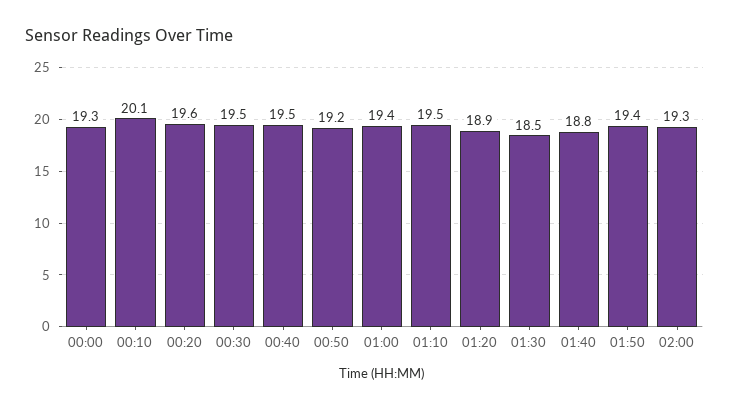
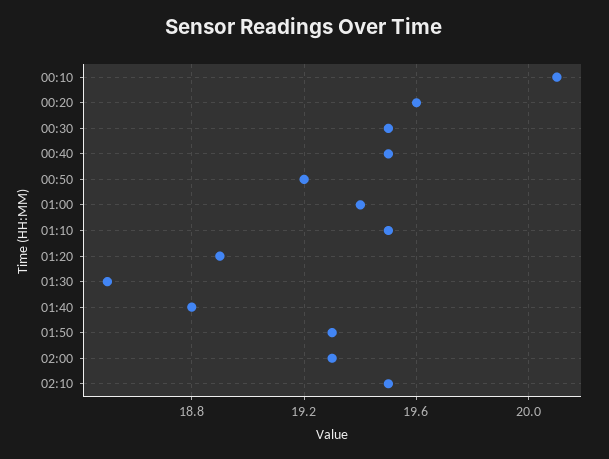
00:00: 19.3 -> none
01:50: 19.4 -> 19.3
02:10: none -> 19.5

